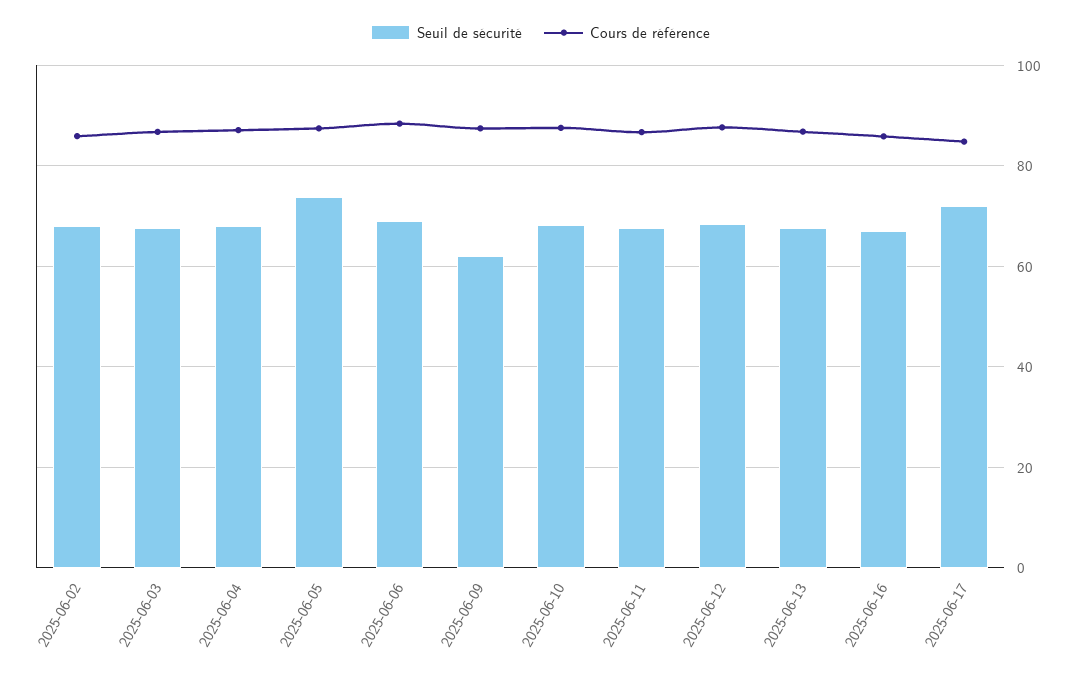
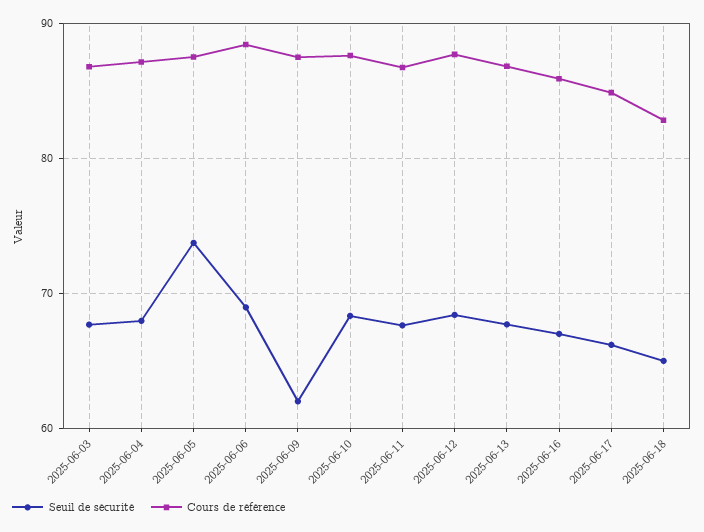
Seuil de sécurité, 2025-06-02: 68 -> none
Cours de référence, 2025-06-02: 86 -> none
Seuil de sécurité, 2025-06-17: 72 -> 66
Seuil de sécurité, 2025-06-18: none -> 65
Cours de référence, 2025-06-18: none -> 83

